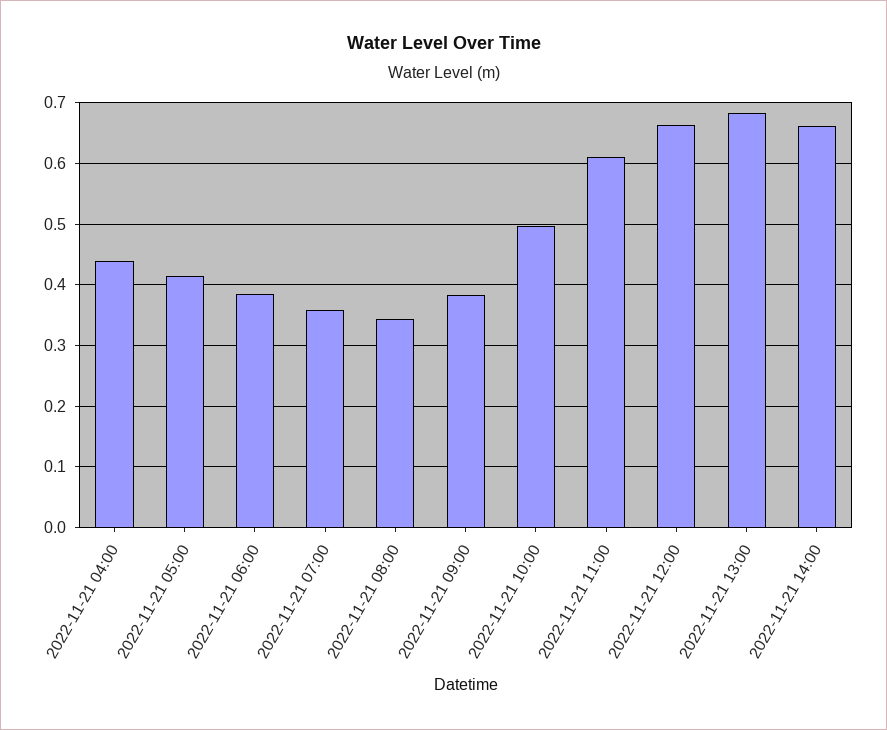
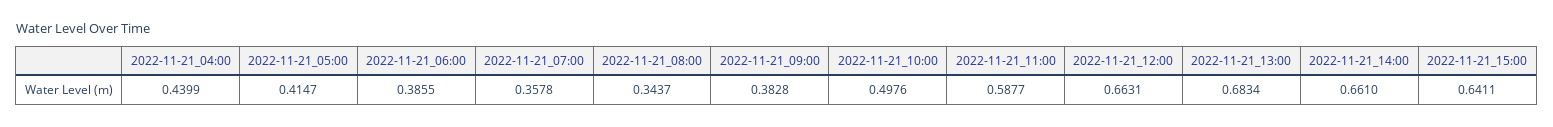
2022-11-21 11:00: 0.61 -> 0.5877
2022-11-21_15:00: none -> 0.6411

